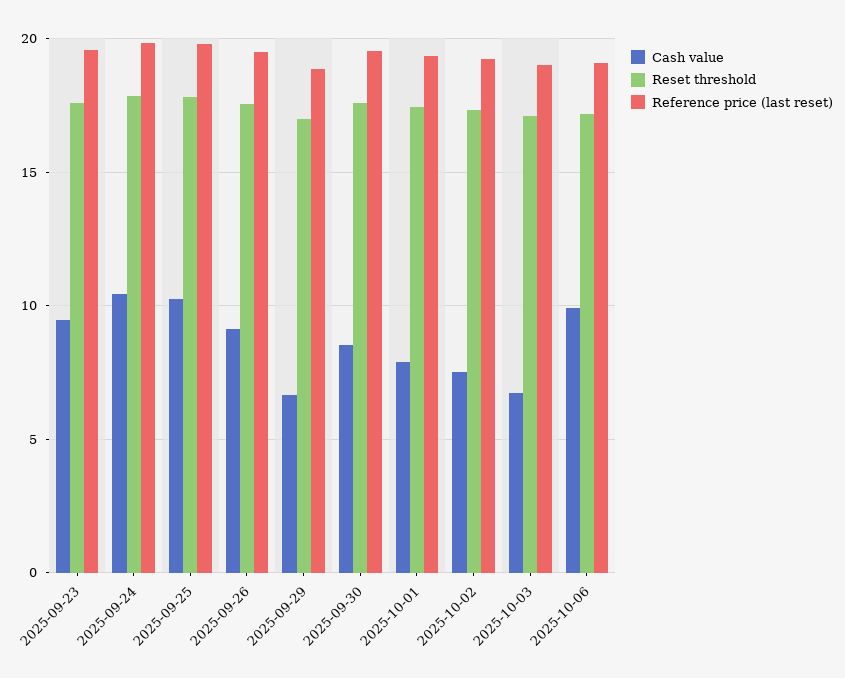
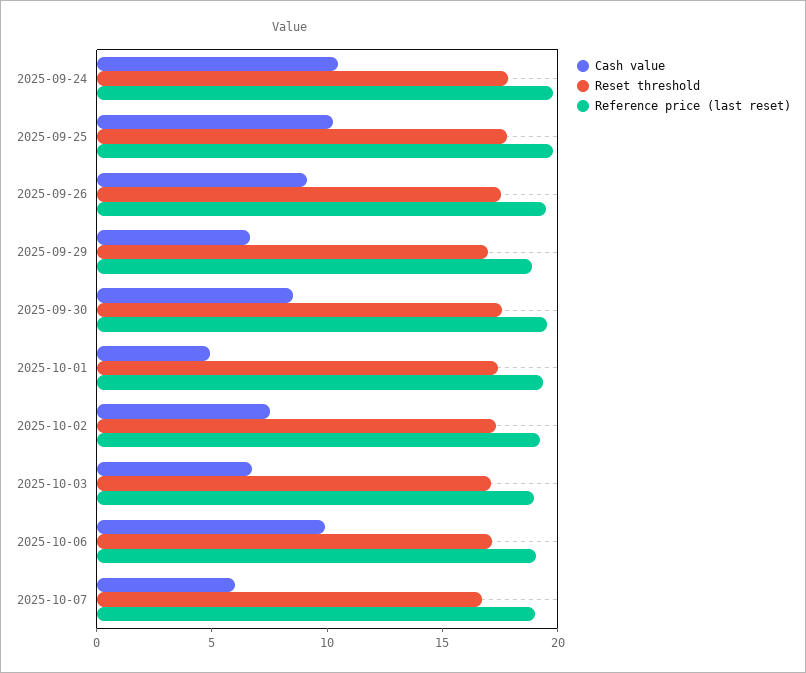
Cash value, 2025-09-23: 9.5 -> none
Reset threshold, 2025-09-23: 17.5 -> none
Reference price (last reset), 2025-09-23: 19.5 -> none
Cash value, 2025-10-01: 8 -> 5
Cash value, 2025-10-07: none -> 6
Reset threshold, 2025-10-07: none -> 17
Reference price (last reset), 2025-10-07: none -> 19

